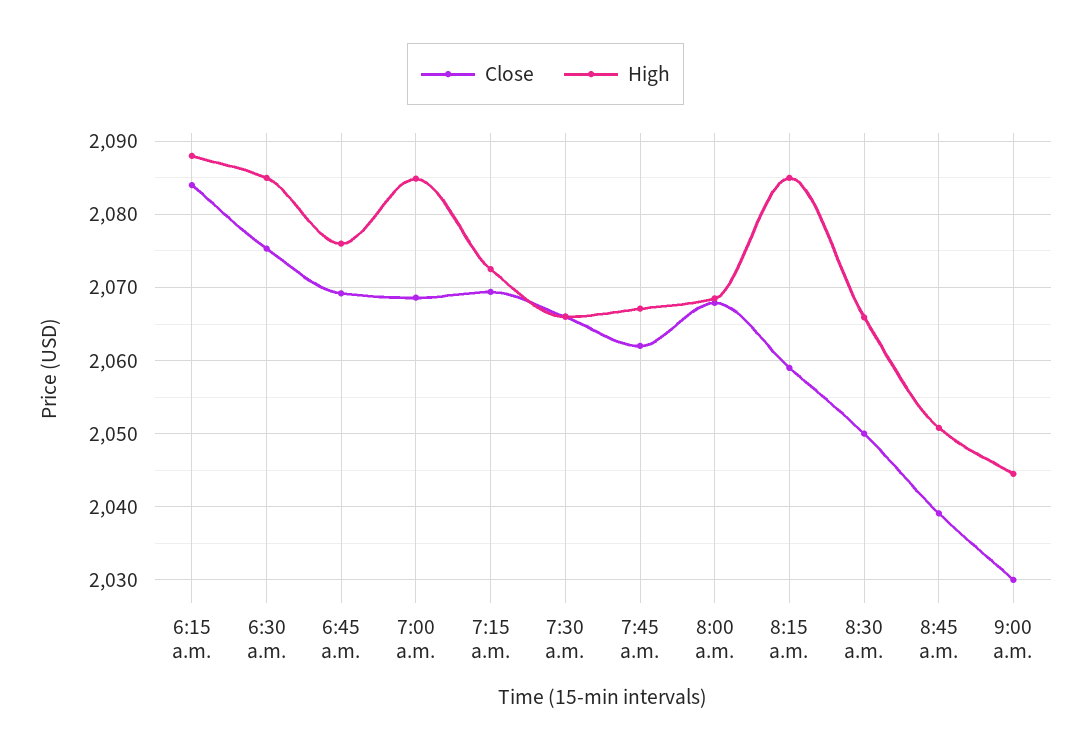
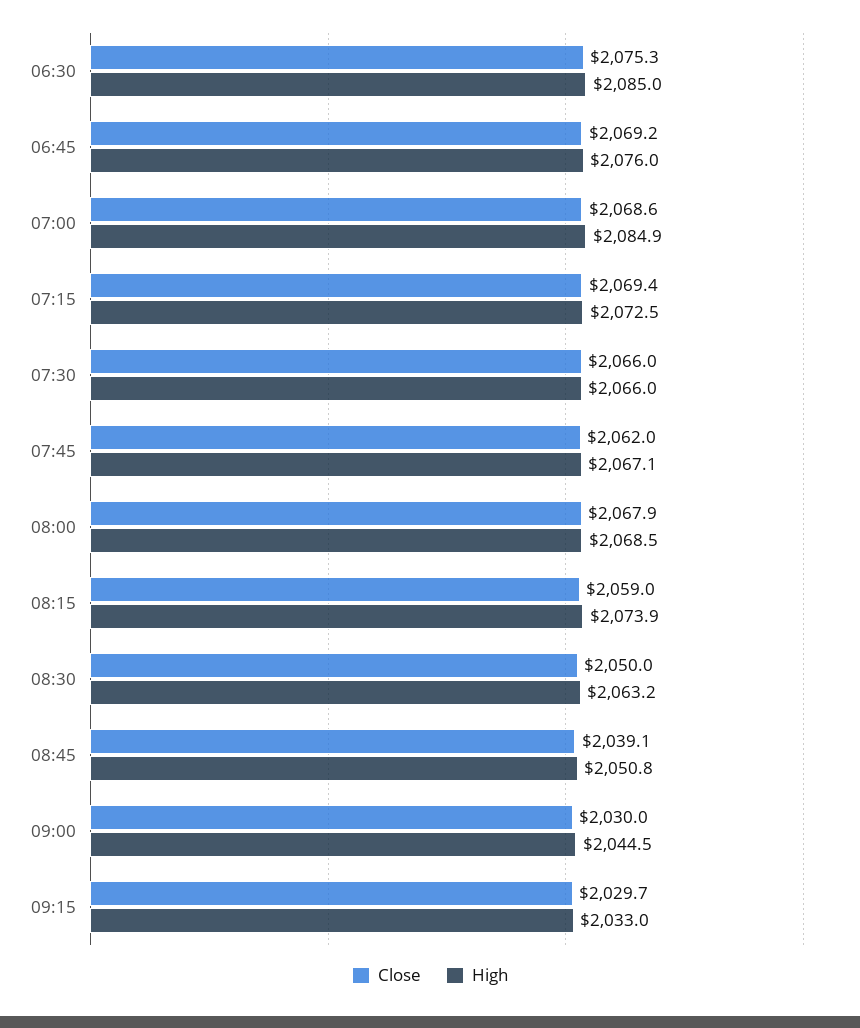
Close, 6:15 a.m.: 2084 -> none
High, 6:15 a.m.: 2088 -> none
High, 8:15 a.m.: 2085 -> 2073.9
High, 8:30 a.m.: 2066 -> 2063.2
Close, 09:15: none -> 2029.7
High, 09:15: none -> 2033

